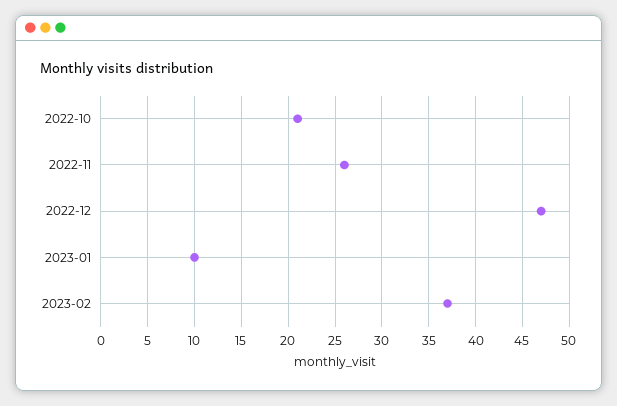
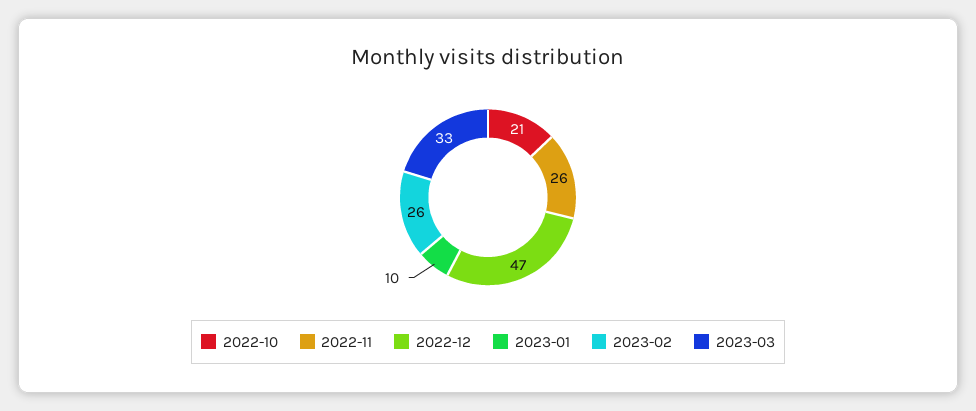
2023-02: 37 -> 26
2023-03: none -> 33

